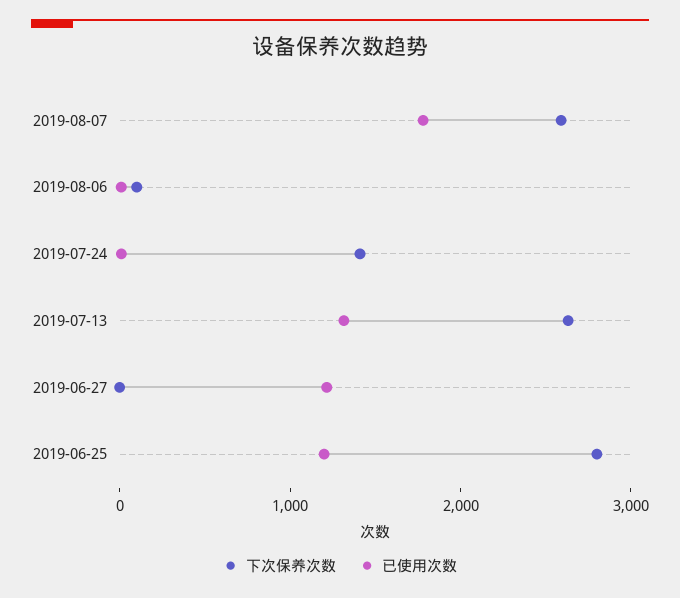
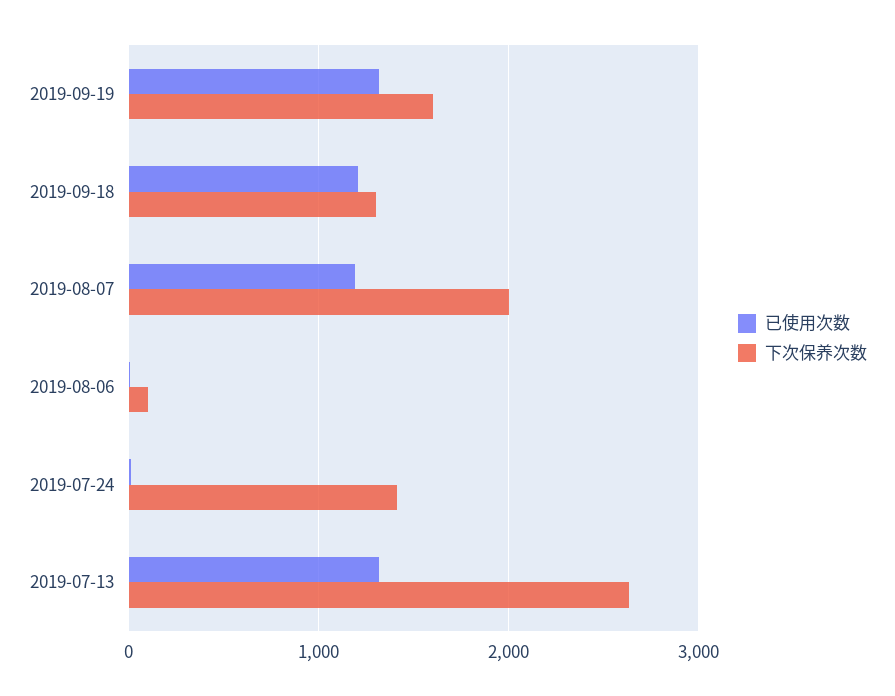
下次保养次数, 2019-08-07: 2600 -> 2000
已使用次数, 2019-08-07: 1800 -> 1200
下次保养次数, 2019-06-27: 0 -> none
已使用次数, 2019-06-27: 1200 -> none
下次保养次数, 2019-06-25: 2800 -> none
已使用次数, 2019-06-25: 1200 -> none
已使用次数, 2019-09-19: none -> 1300
下次保养次数, 2019-09-19: none -> 1600
已使用次数, 2019-09-18: none -> 1200
下次保养次数, 2019-09-18: none -> 1300

